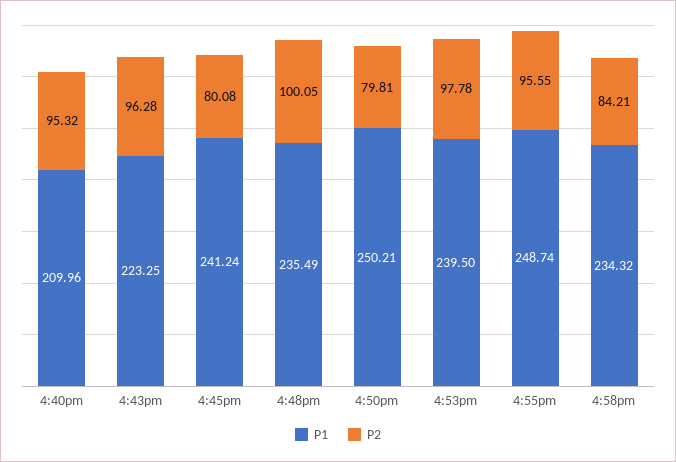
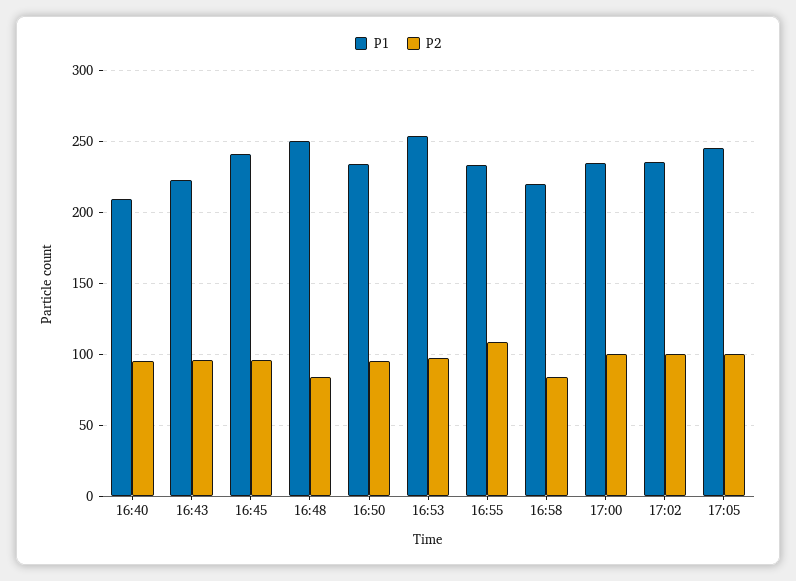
P2, 4:45pm: 80.08 -> 95
P1, 4:48pm: 235.49 -> 250
P2, 4:48pm: 100.05 -> 85
P1, 4:50pm: 250.21 -> 235
P2, 4:50pm: 79.81 -> 95
P1, 4:53pm: 239.5 -> 255
P1, 4:55pm: 248.74 -> 235
P2, 4:55pm: 95.55 -> 110
P1, 4:58pm: 234.32 -> 220
P1, 17:00: none -> 235
P2, 17:00: none -> 100
P1, 17:02: none -> 235
P2, 17:02: none -> 100
P1, 17:05: none -> 245
P2, 17:05: none -> 100

